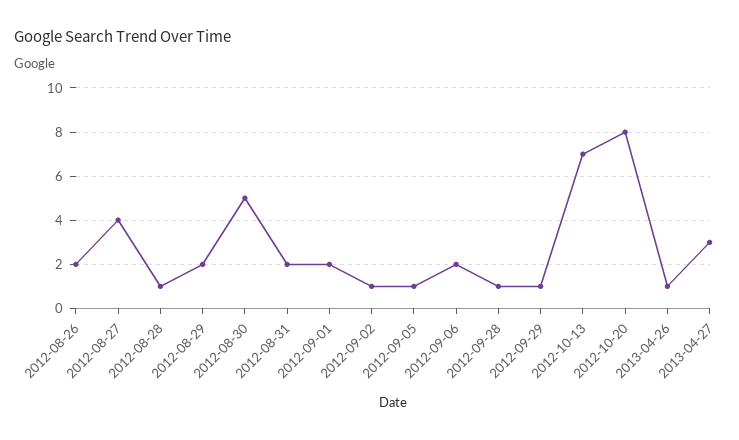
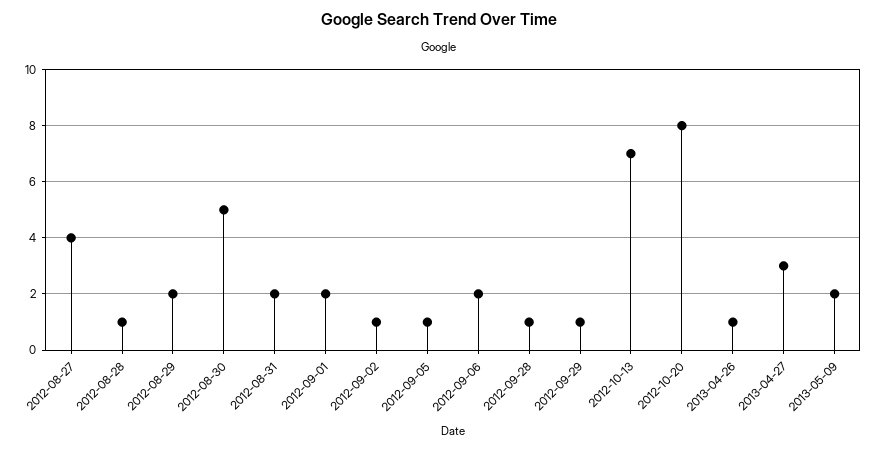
2012-08-26: 2 -> none
2013-05-09: none -> 2

